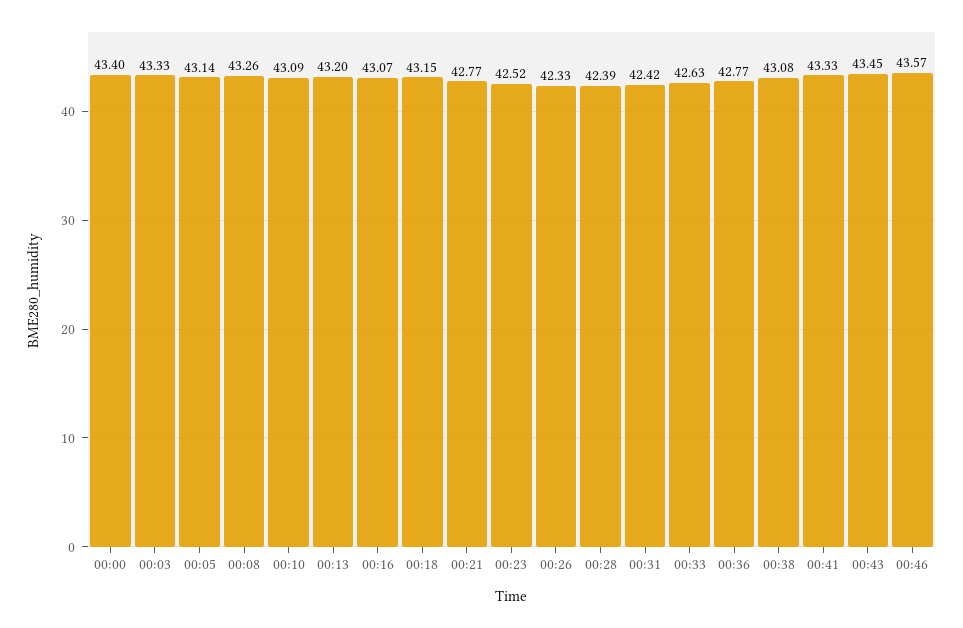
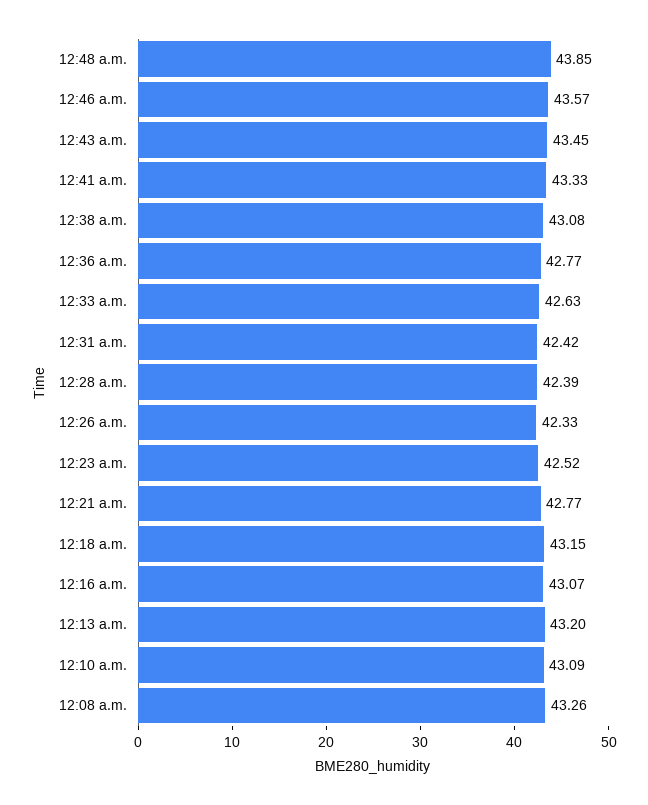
00:00: 43.4 -> none
00:03: 43.33 -> none
00:05: 43.14 -> none
12:48 a.m.: none -> 43.85

